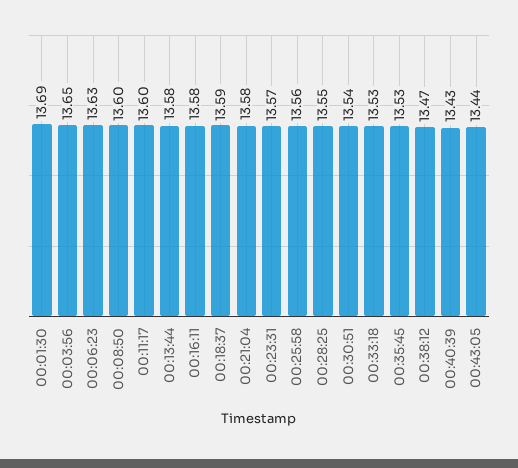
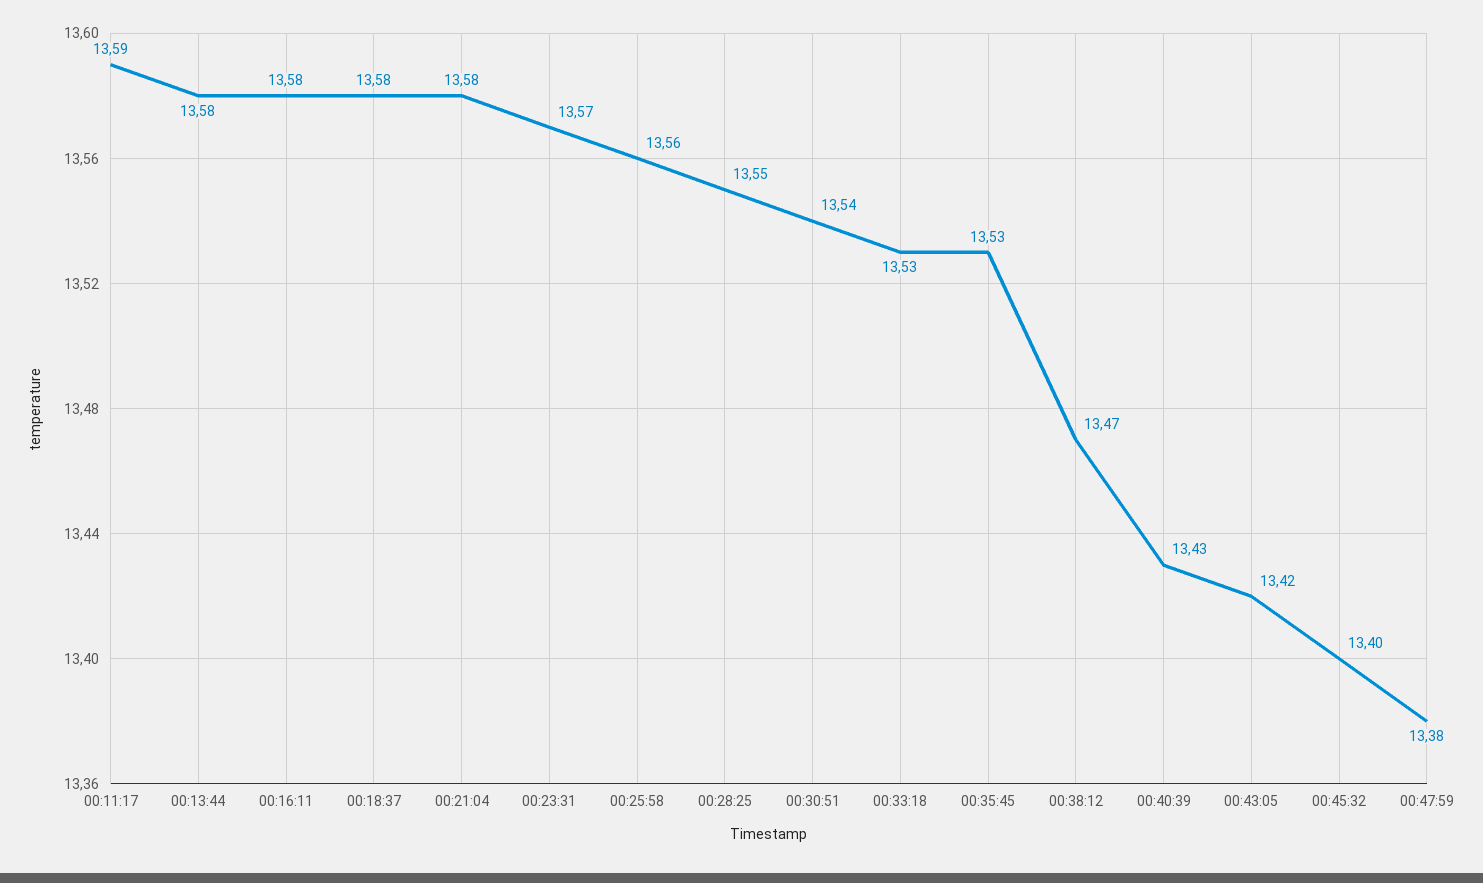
00:01:30: 13.69 -> none
00:03:56: 13.65 -> none
00:06:23: 13.63 -> none
00:08:50: 13.6 -> none
00:11:17: 13.6 -> 13.59
00:18:37: 13.59 -> 13.58
00:43:05: 13.44 -> 13.42
00:45:32: none -> 13.4
00:47:59: none -> 13.38

